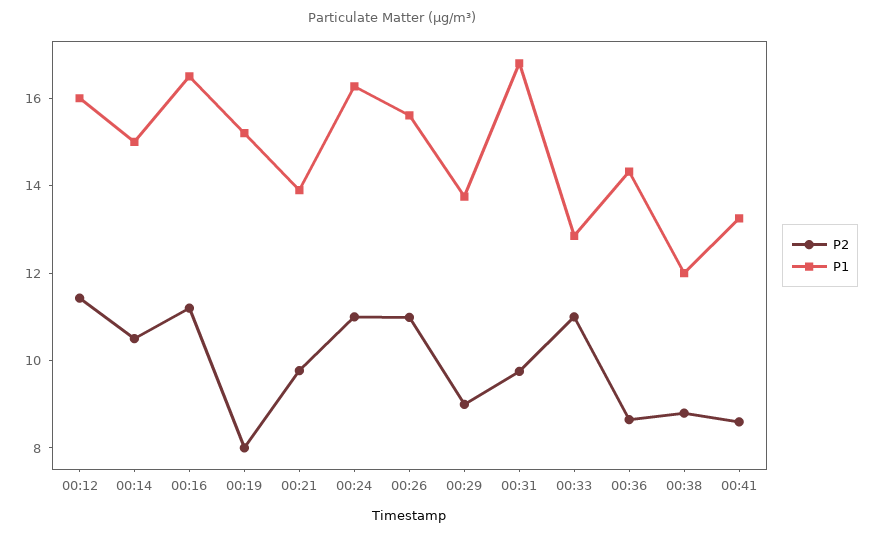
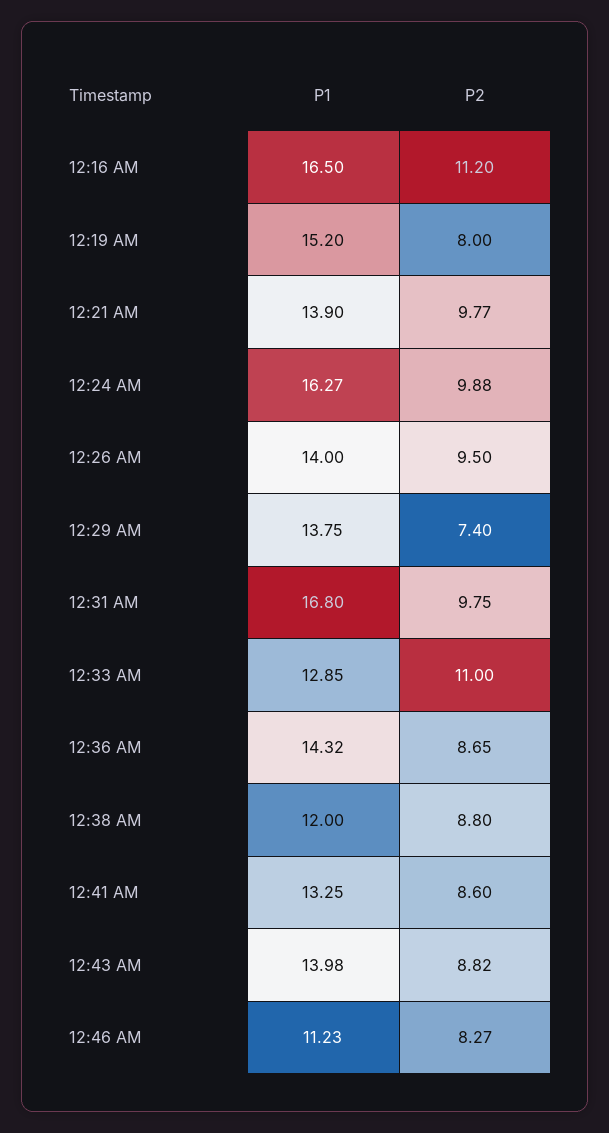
P2, 00:12: 11.5 -> none
P1, 00:12: 16 -> none
P2, 00:14: 10.5 -> none
P1, 00:14: 15 -> none
P2, 00:24: 11 -> 9.88
P2, 00:26: 11 -> 9.5
P1, 00:26: 15.5 -> 14
P2, 00:29: 9 -> 7.4
P1, 12:43 AM: none -> 13.98
P2, 12:43 AM: none -> 8.82
P1, 12:46 AM: none -> 11.23
P2, 12:46 AM: none -> 8.27

